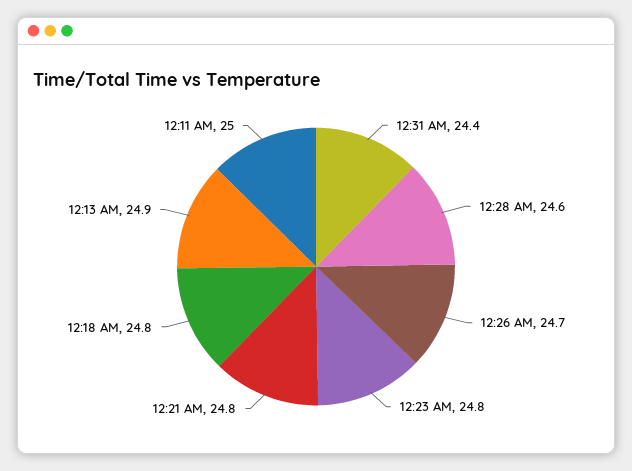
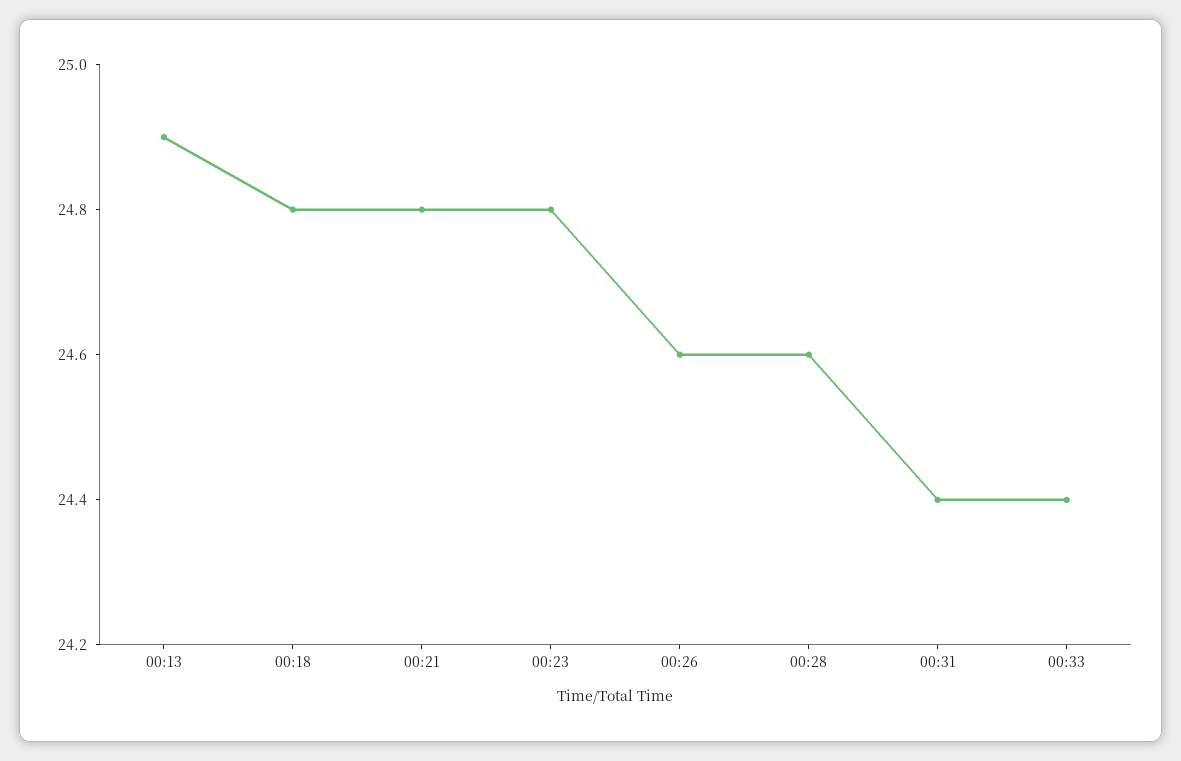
12:26 AM: 24.7 -> 24.6
12:11 AM: 25 -> none
00:33: none -> 24.4

